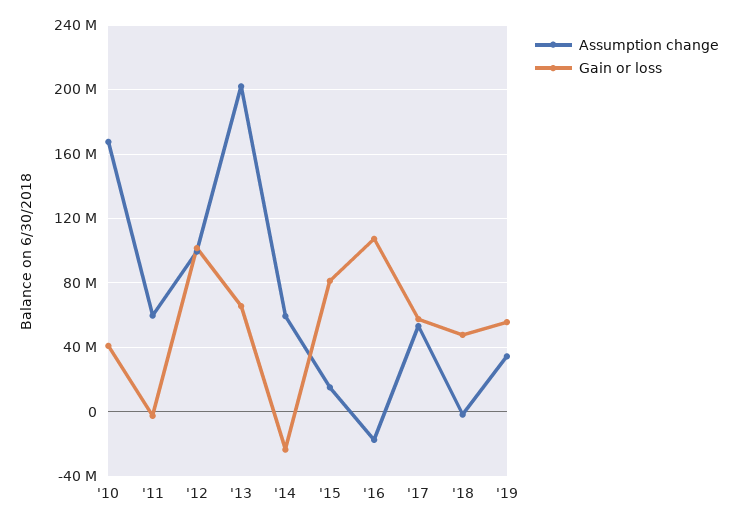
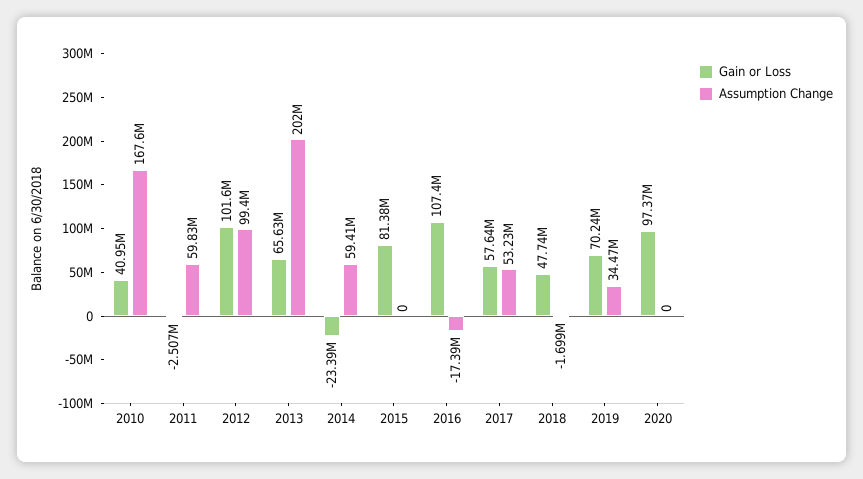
Assumption change, '15: 15000000 -> 0
Gain or loss, '19: 55000000 -> 70240000
Gain or loss, 2020: none -> 97370000
Assumption change, 2020: none -> 0

